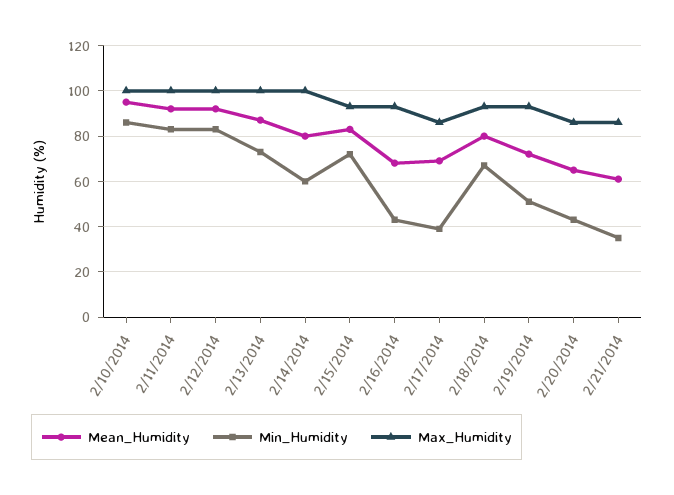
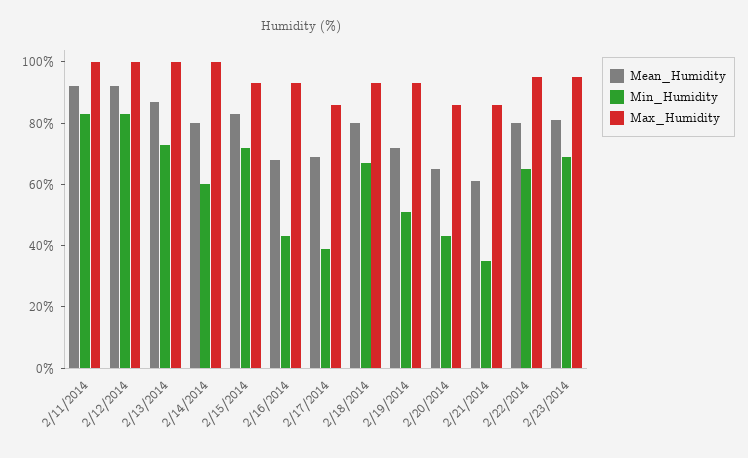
Mean_Humidity, 2/10/2014: 95 -> none
Min_Humidity, 2/10/2014: 85 -> none
Max_Humidity, 2/10/2014: 100 -> none
Mean_Humidity, 2/22/2014: none -> 80
Min_Humidity, 2/22/2014: none -> 65
Max_Humidity, 2/22/2014: none -> 95
Mean_Humidity, 2/23/2014: none -> 80
Min_Humidity, 2/23/2014: none -> 70
Max_Humidity, 2/23/2014: none -> 95

